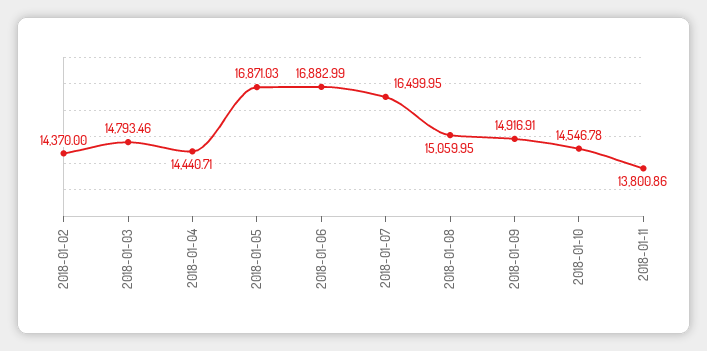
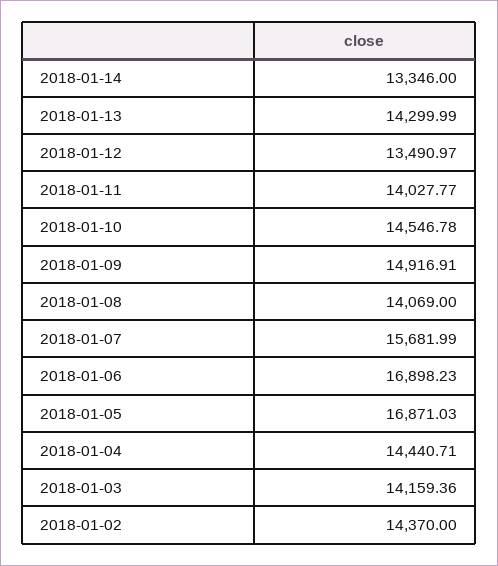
2018-01-03: 14793.46 -> 14159.36
2018-01-06: 16882.99 -> 16898.23
2018-01-07: 16499.95 -> 15681.99
2018-01-08: 15059.95 -> 14069
2018-01-11: 13800.86 -> 14027.77
2018-01-14: none -> 13346
2018-01-13: none -> 14299.99
2018-01-12: none -> 13490.97

